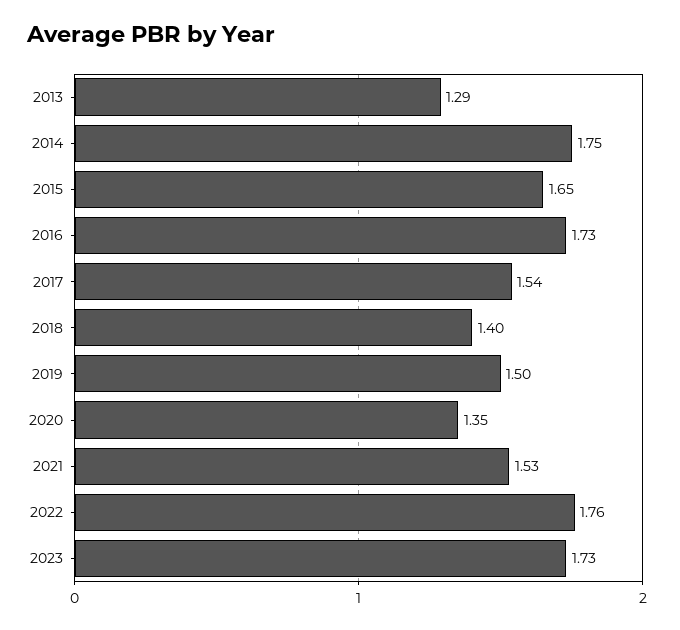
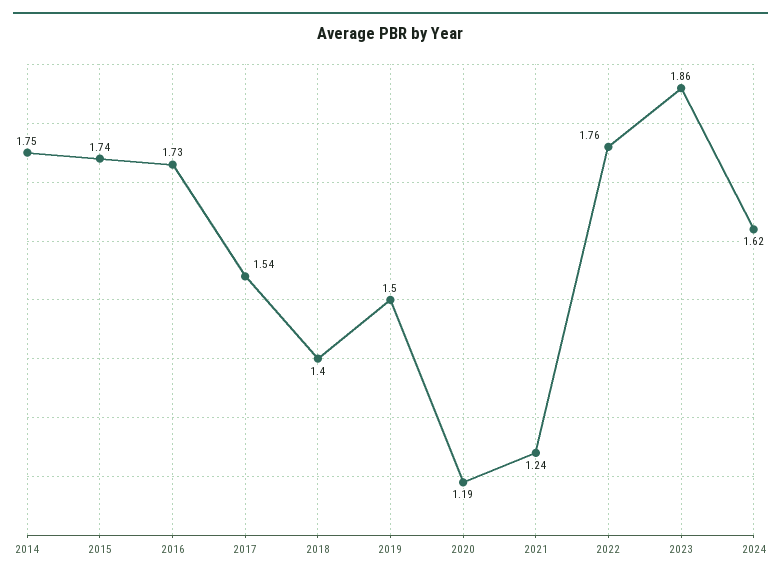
2013: 1.29 -> none
2015: 1.65 -> 1.74
2020: 1.35 -> 1.19
2021: 1.53 -> 1.24
2023: 1.73 -> 1.86
2024: none -> 1.62

